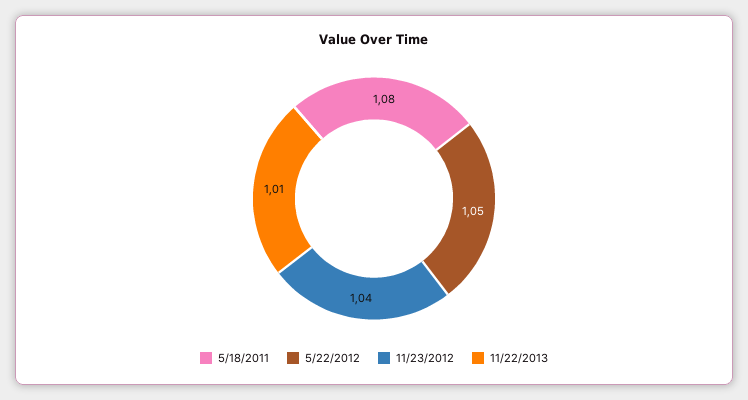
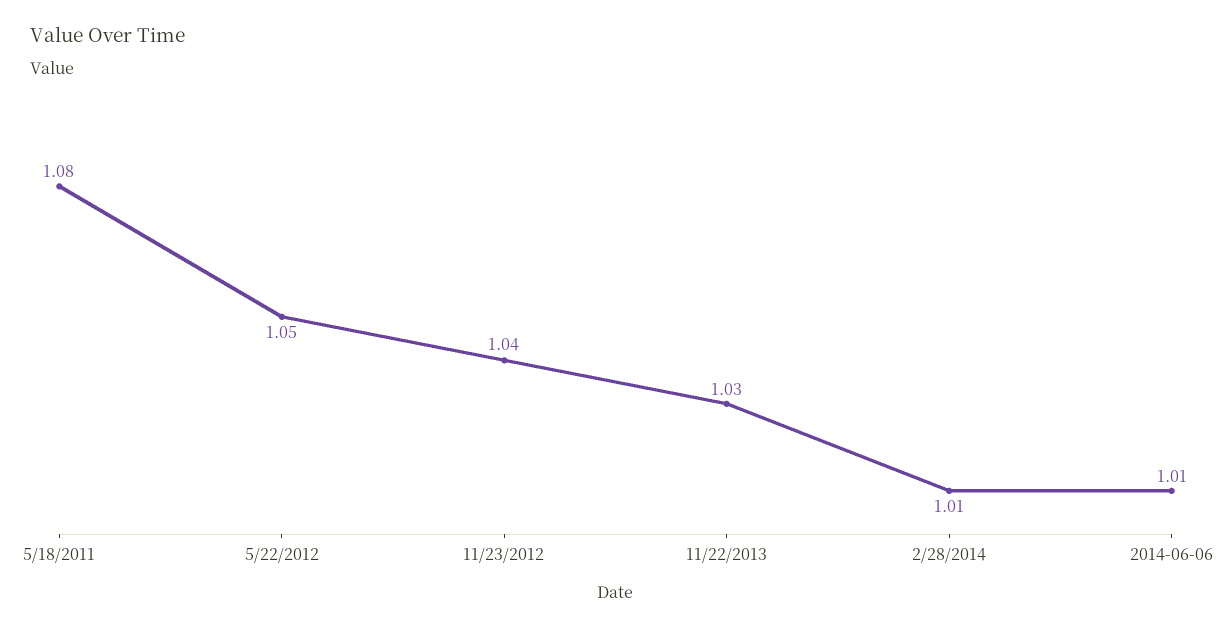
11/22/2013: 1.01 -> 1.03
2/28/2014: none -> 1.01
2014-06-06: none -> 1.01

